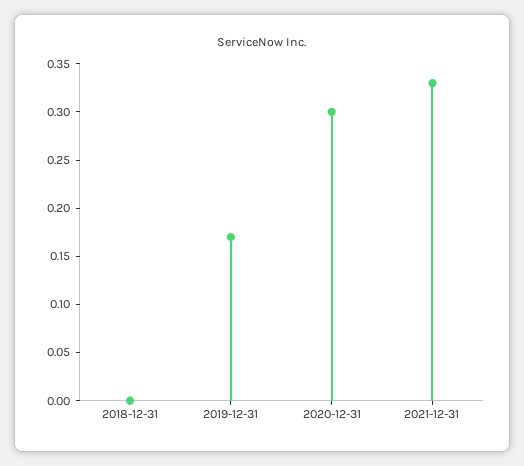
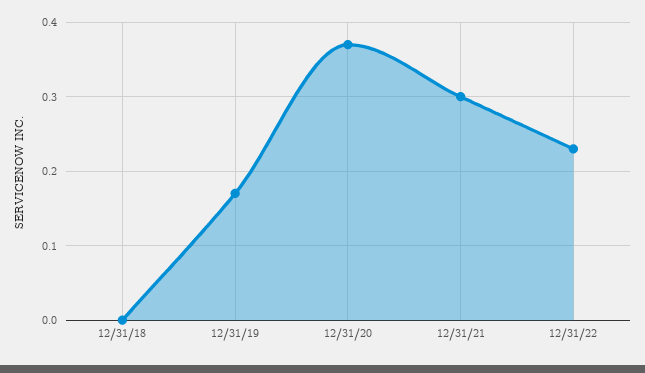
2020-12-31: 0.3 -> 0.37
2021-12-31: 0.33 -> 0.3
12/31/22: none -> 0.23

